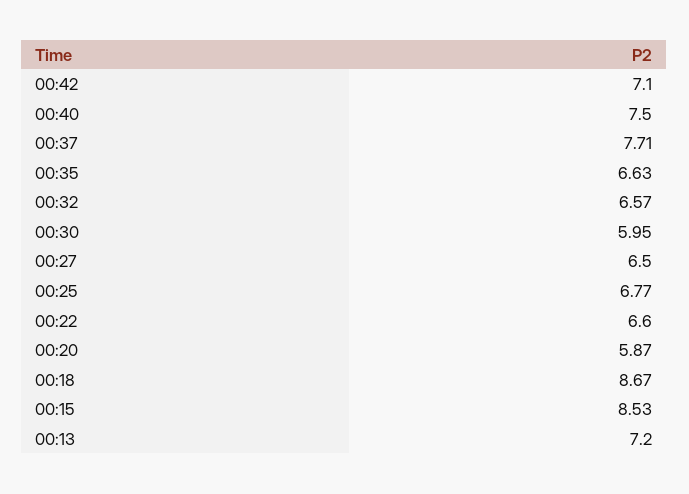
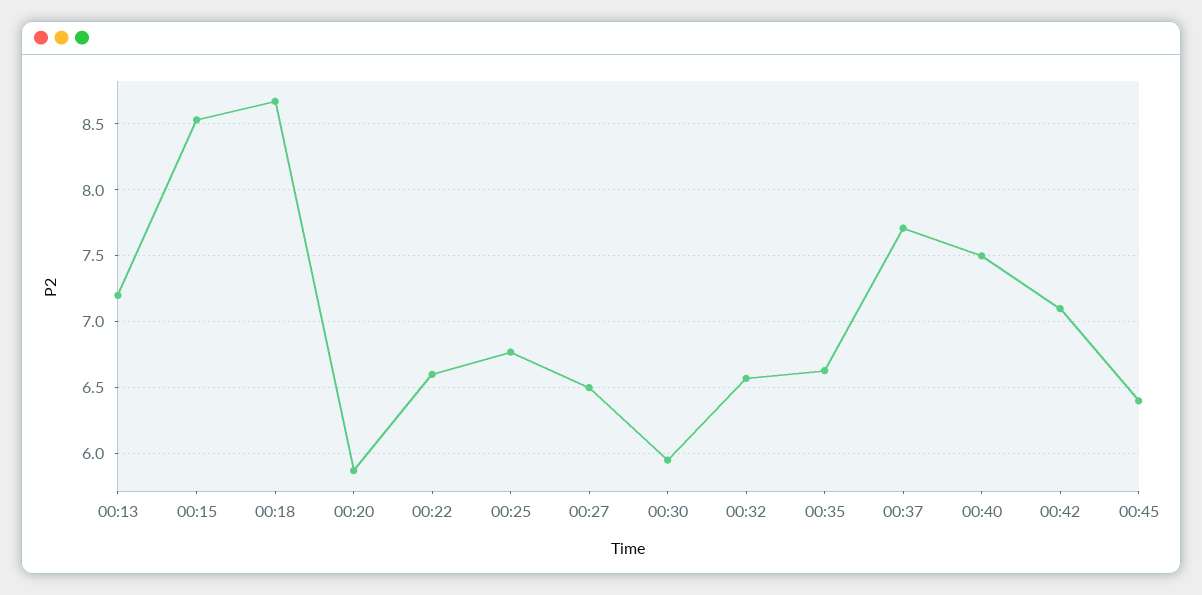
00:45: none -> 6.4

